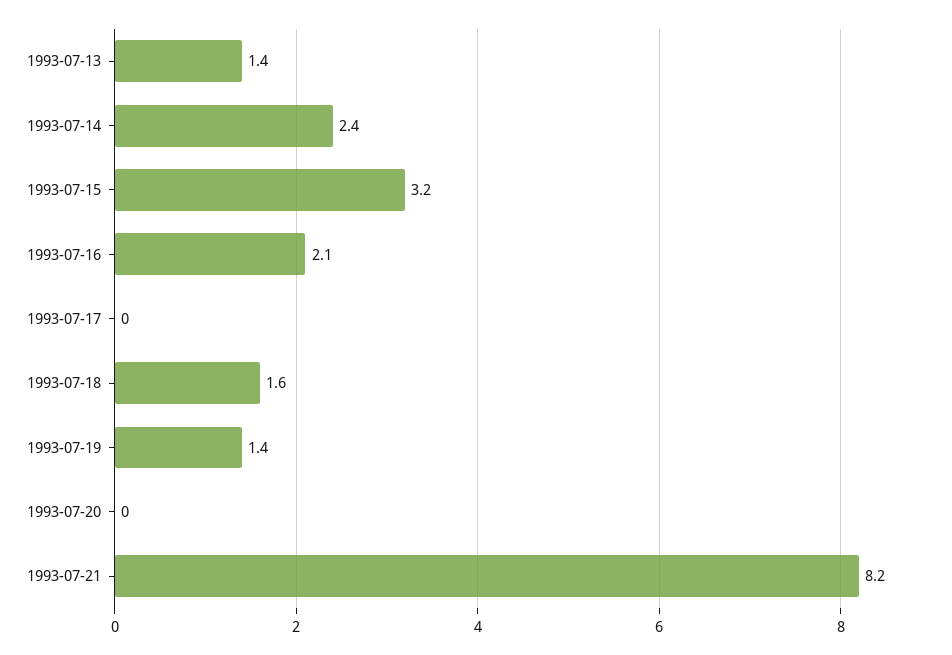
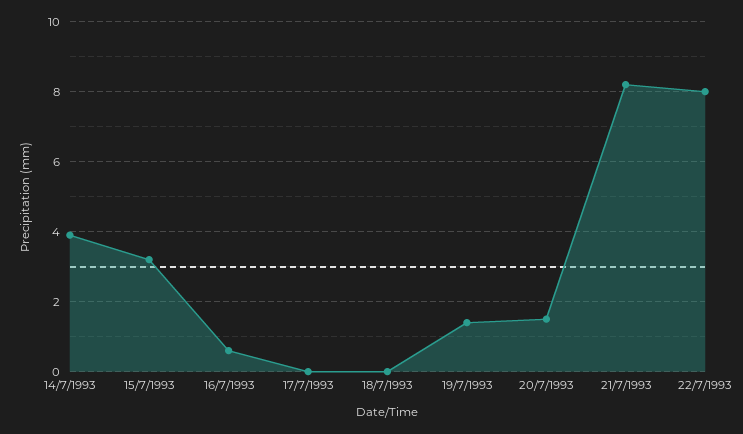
1993-07-13: 1.4 -> none
1993-07-14: 2.4 -> 4
1993-07-16: 2.1 -> 0.5
1993-07-18: 1.6 -> 0
1993-07-20: 0 -> 1.5
22/7/1993: none -> 8

